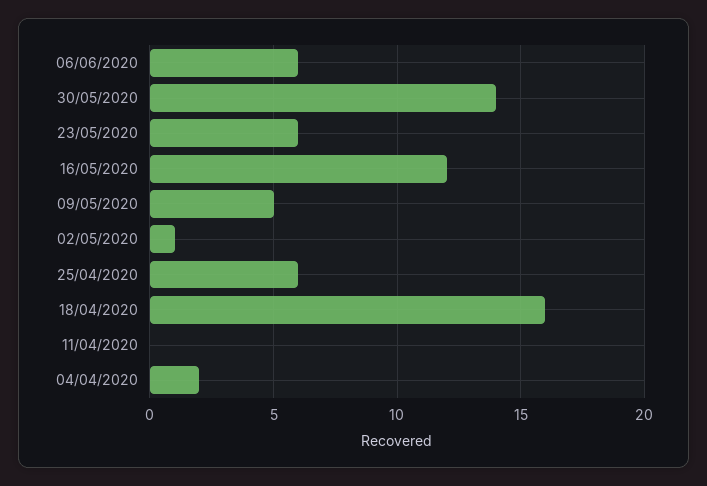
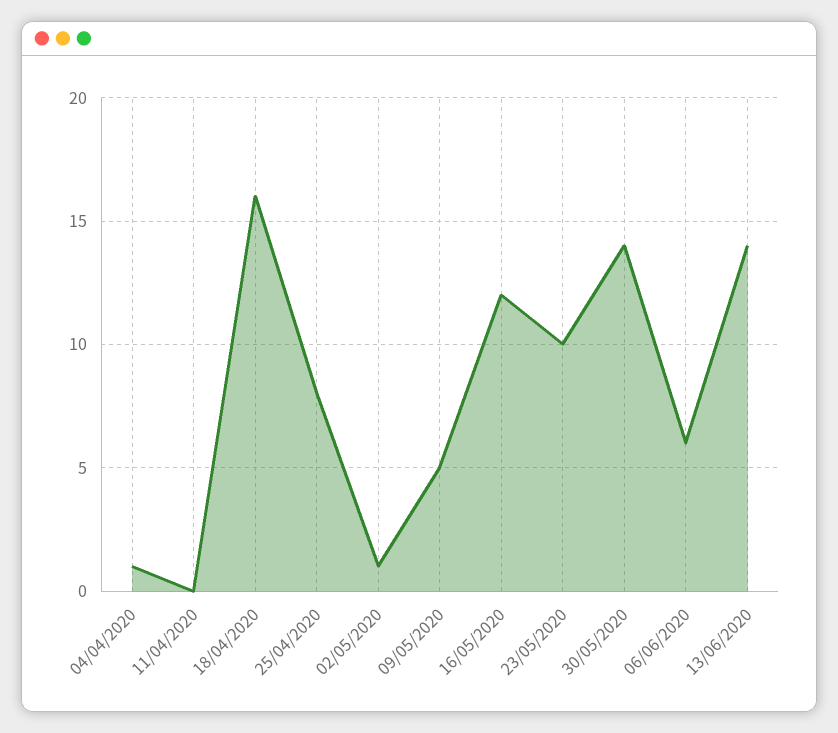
23/05/2020: 6 -> 10
25/04/2020: 6 -> 8
04/04/2020: 2 -> 1
13/06/2020: none -> 14

